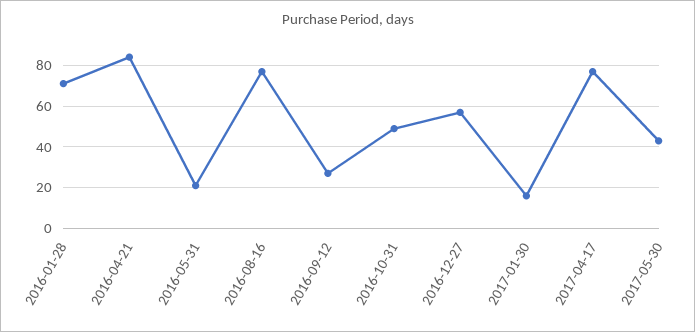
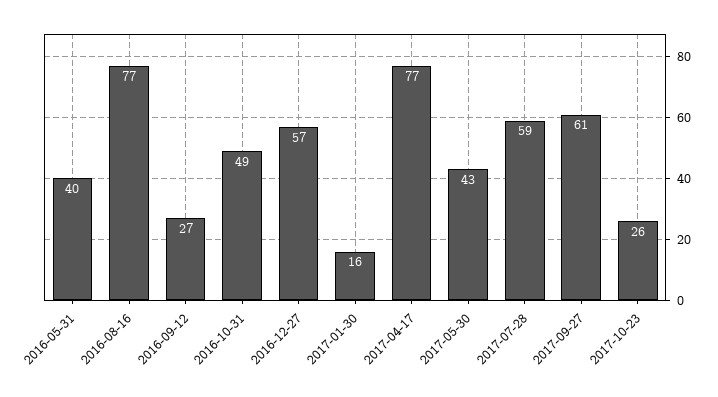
2016-01-28: 70 -> none
2016-04-21: 85 -> none
2016-05-31: 20 -> 40
2017-07-28: none -> 59
2017-09-27: none -> 61
2017-10-23: none -> 26

